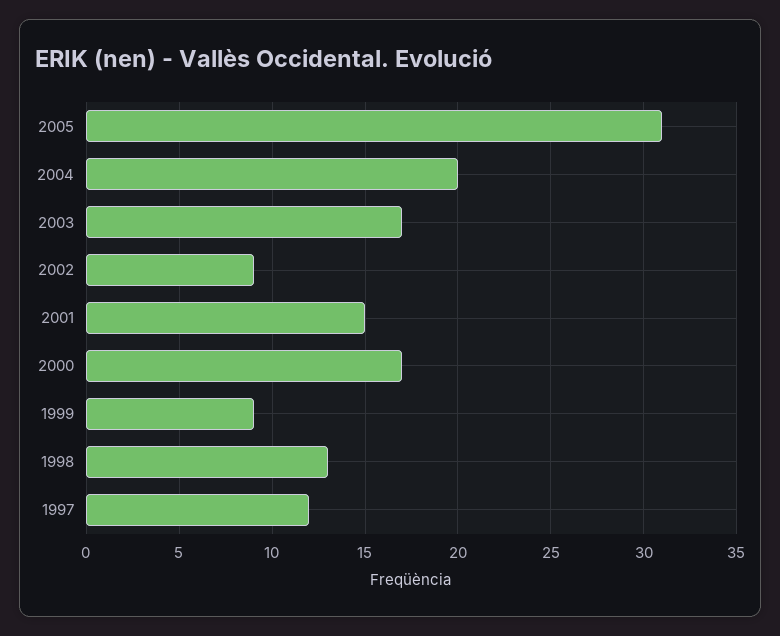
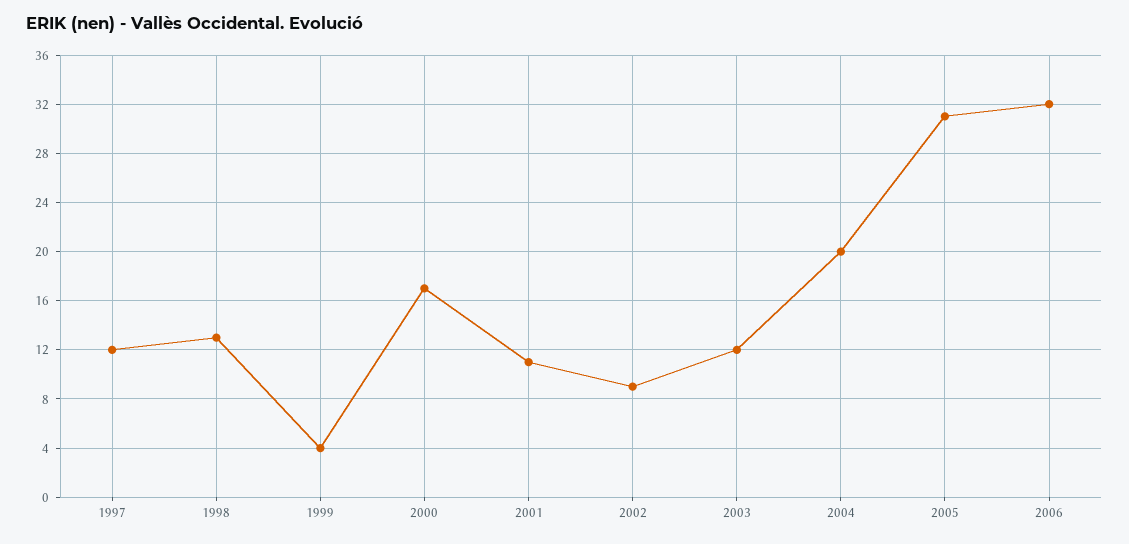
2003: 17 -> 12
2001: 15 -> 11
1999: 9 -> 4
2006: none -> 32

